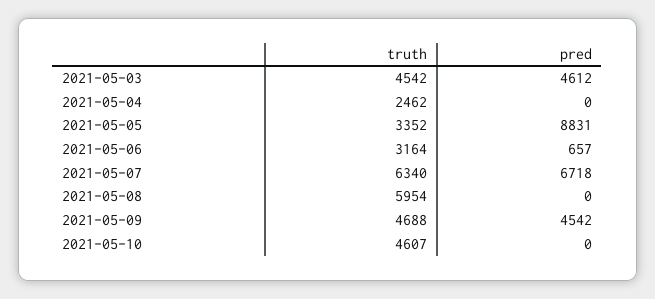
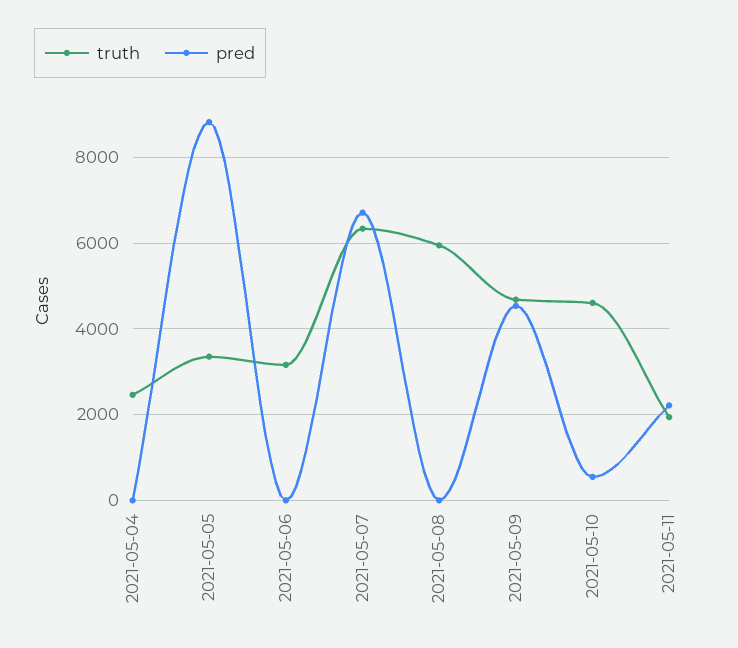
truth, 2021-05-03: 4542 -> none
pred, 2021-05-03: 4612 -> none
pred, 2021-05-06: 657 -> 0
pred, 2021-05-10: 0 -> 600
truth, 2021-05-11: none -> 2000
pred, 2021-05-11: none -> 2200

